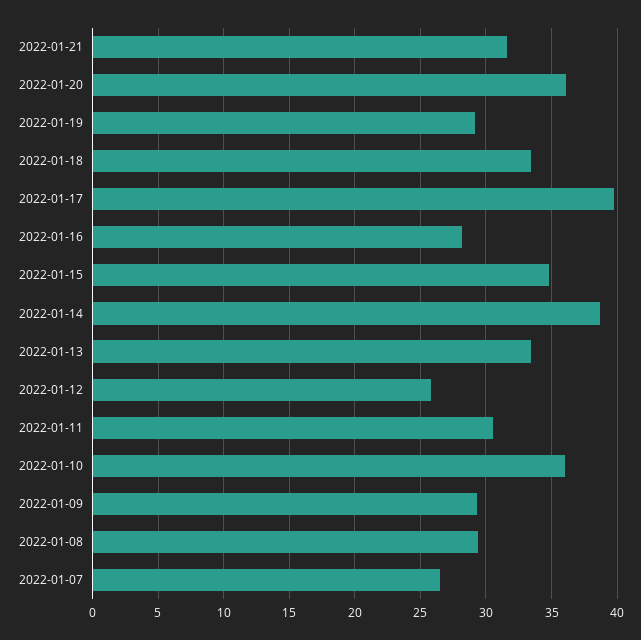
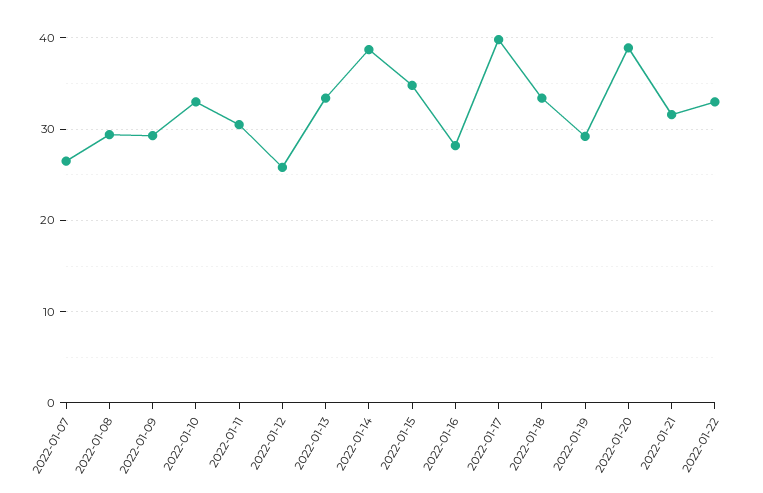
2022-01-20: 36 -> 39
2022-01-10: 36 -> 33
2022-01-22: none -> 33

